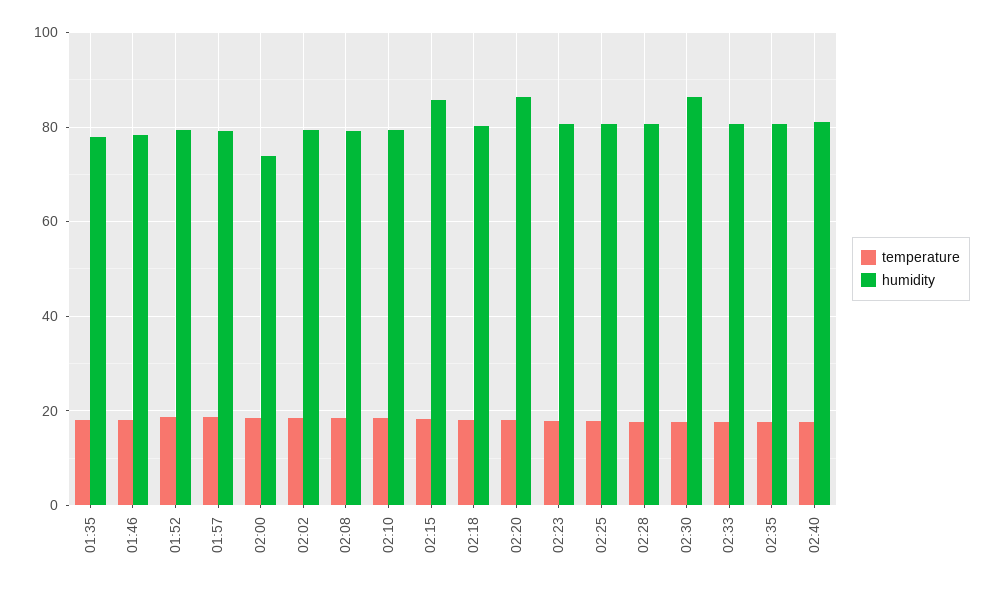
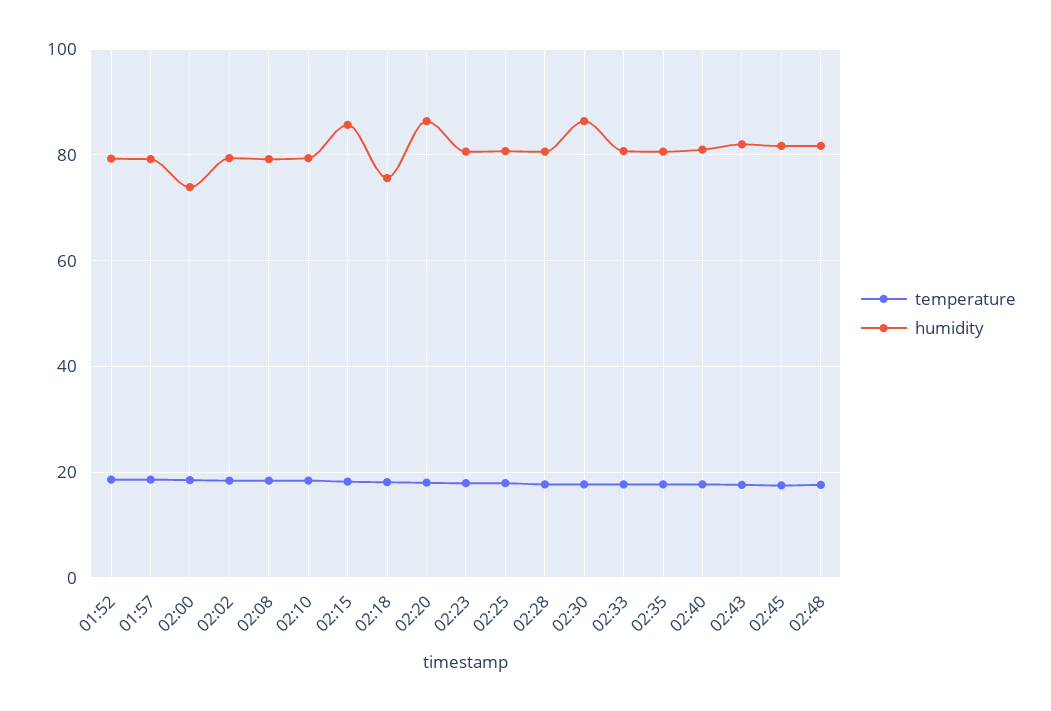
temperature, 01:35: 18 -> none
humidity, 01:35: 78 -> none
temperature, 01:46: 18 -> none
humidity, 01:46: 78 -> none
humidity, 02:18: 80 -> 76
temperature, 02:43: none -> 18
humidity, 02:43: none -> 82
temperature, 02:45: none -> 18
humidity, 02:45: none -> 82
temperature, 02:48: none -> 18
humidity, 02:48: none -> 82

